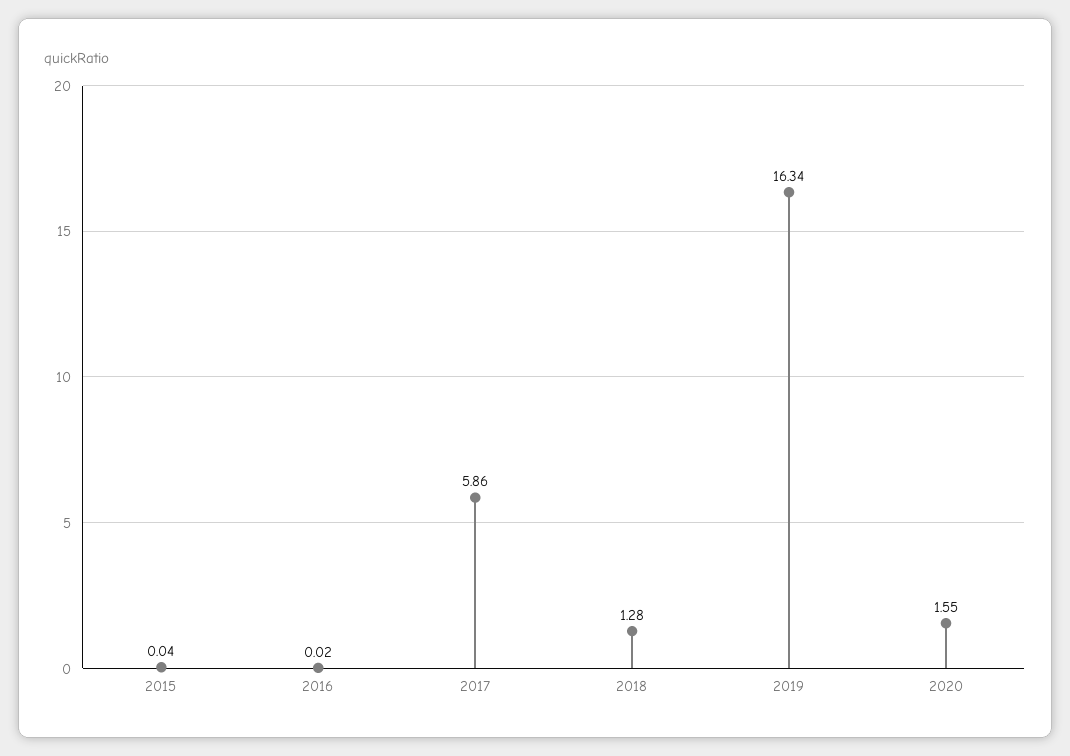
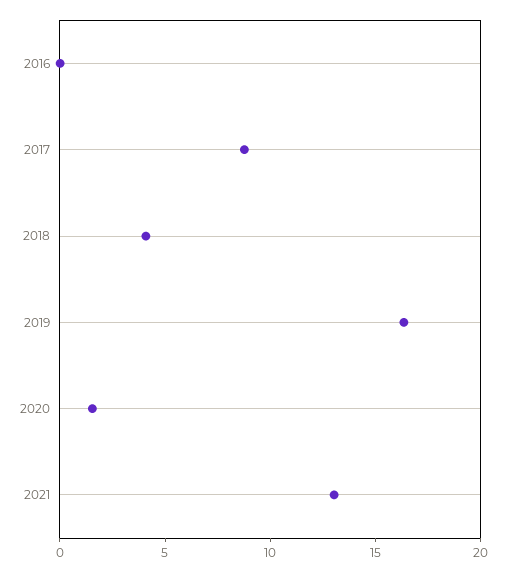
2015: 0.04 -> none
2017: 5.86 -> 9
2018: 1.28 -> 4
2021: none -> 13

